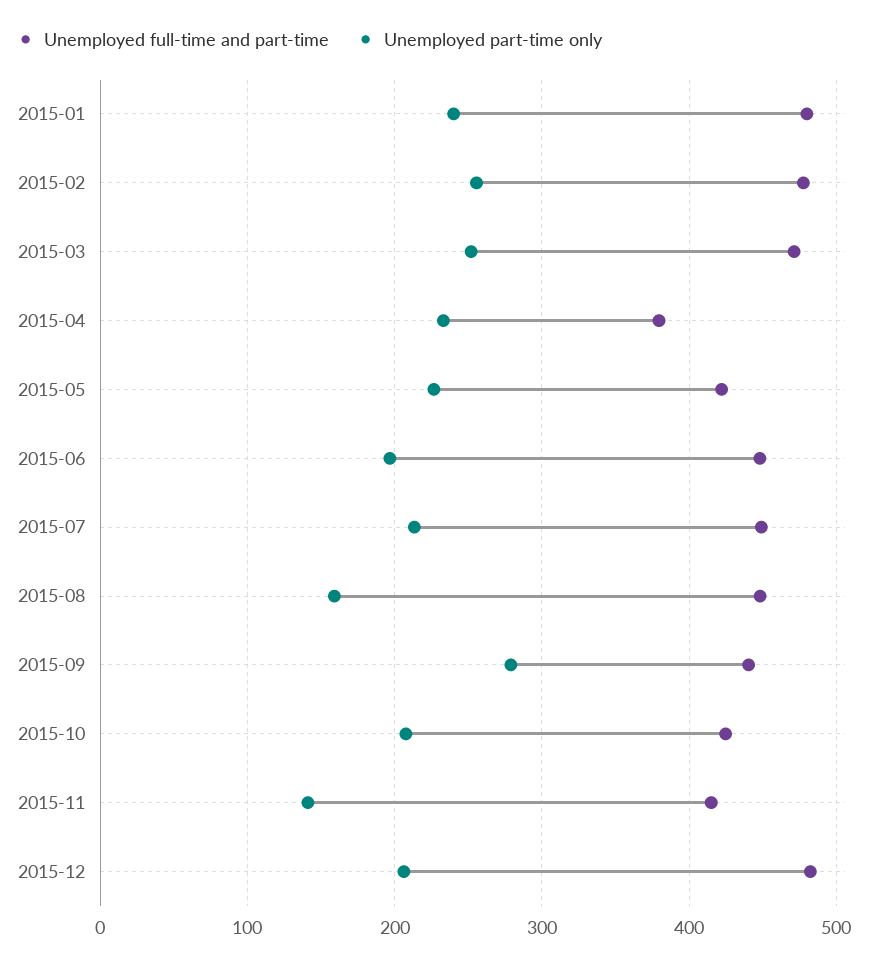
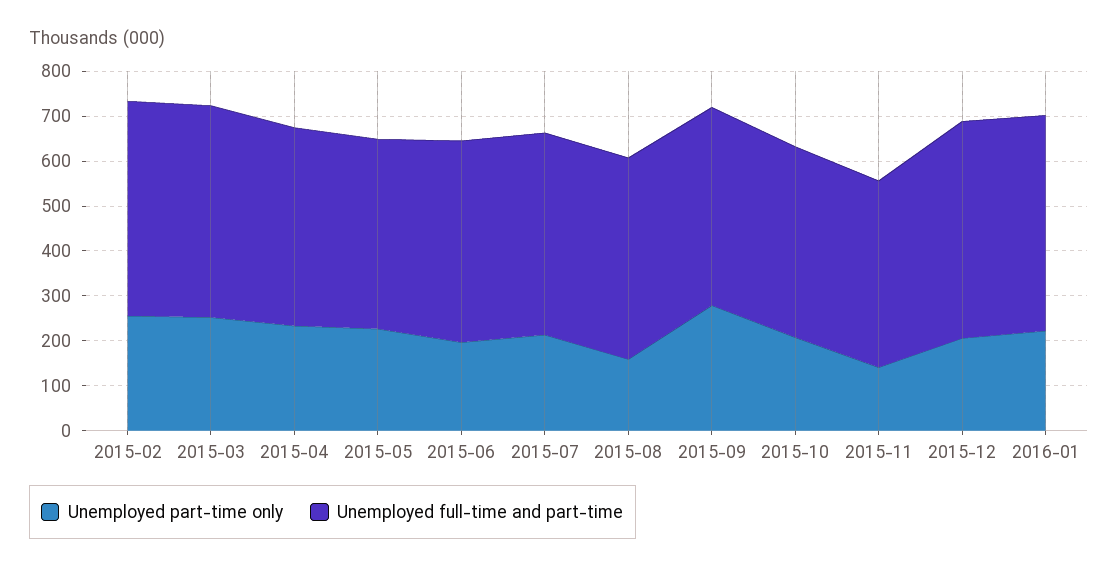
Unemployed full-time and part-time, 2015-01: 480 -> none
Unemployed part-time only, 2015-01: 240 -> none
Unemployed full-time and part-time, 2015-04: 380 -> 440
Unemployed part-time only, 2016-01: none -> 220
Unemployed full-time and part-time, 2016-01: none -> 480

